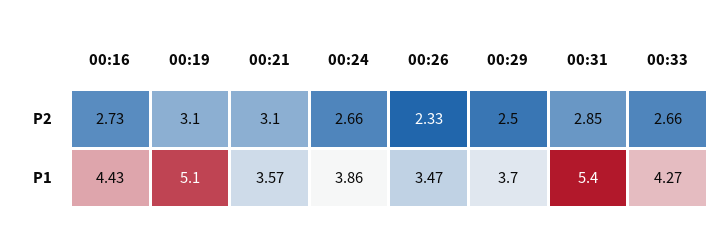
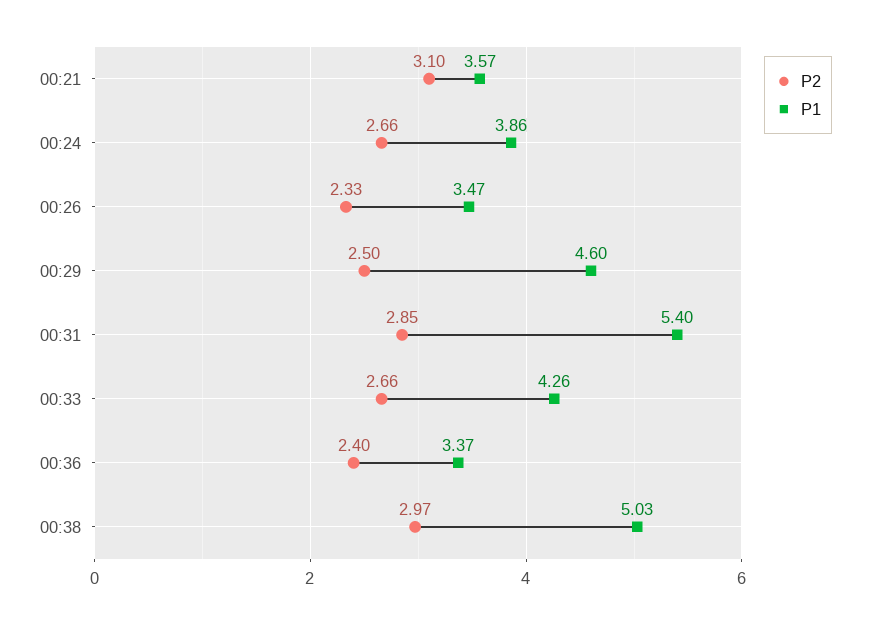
P2, 00:16: 2.73 -> none
P2, 00:19: 3.1 -> none
P1, 00:16: 4.43 -> none
P1, 00:19: 5.1 -> none
P1, 00:29: 3.7 -> 4.6
P1, 00:33: 4.27 -> 4.26
P2, 00:36: none -> 2.4
P1, 00:36: none -> 3.37
P2, 00:38: none -> 2.97
P1, 00:38: none -> 5.03

